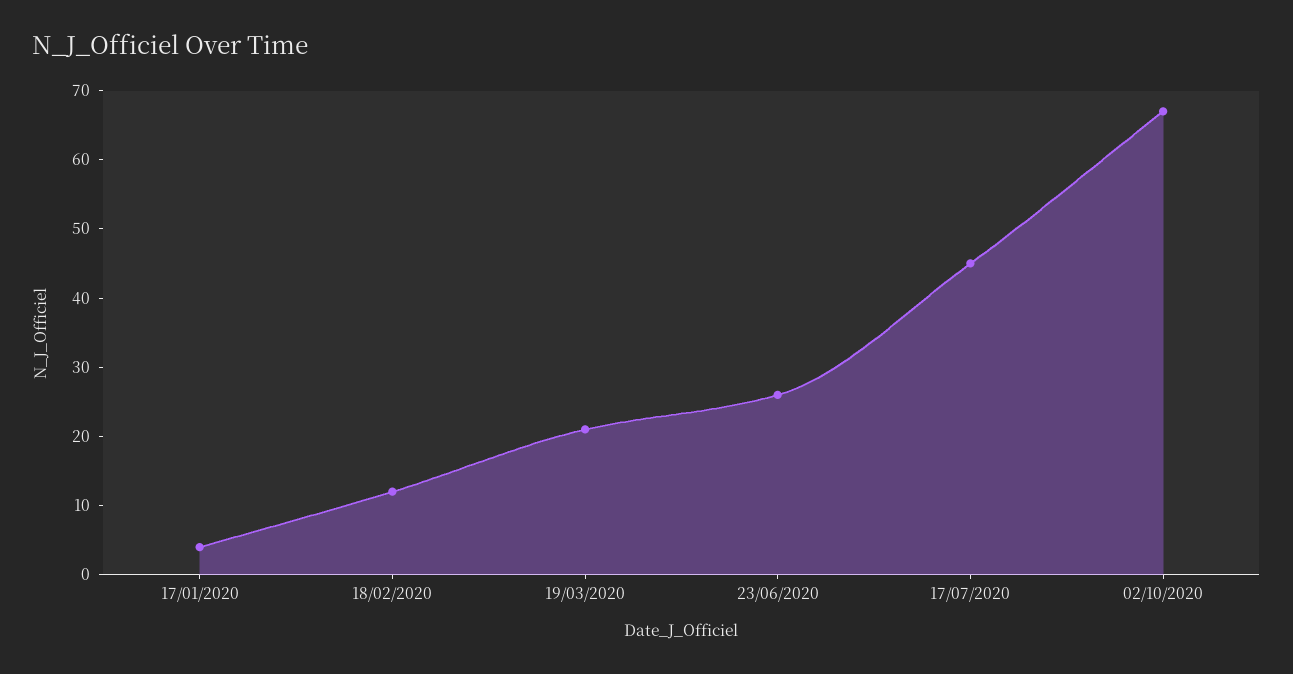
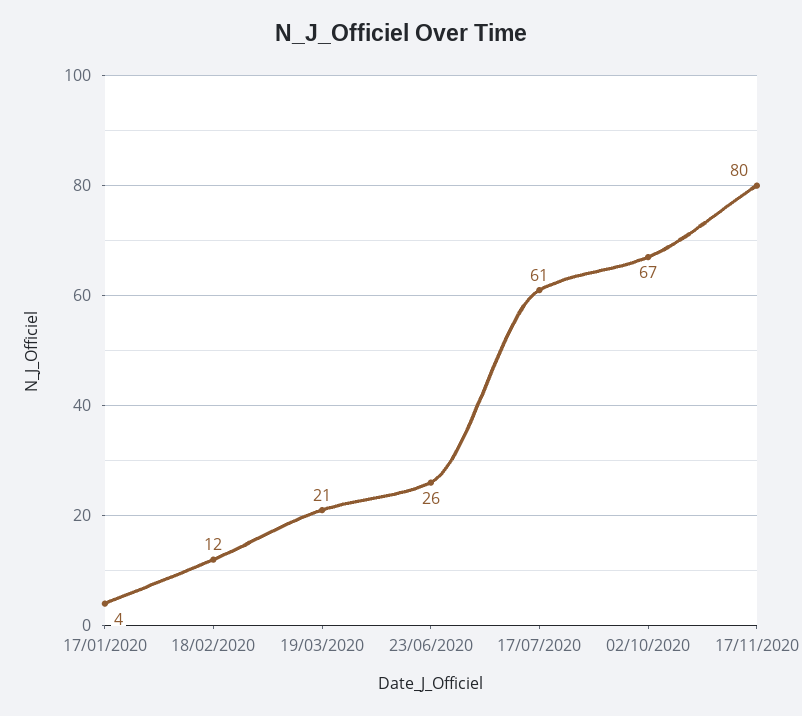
17/07/2020: 45 -> 61
17/11/2020: none -> 80

